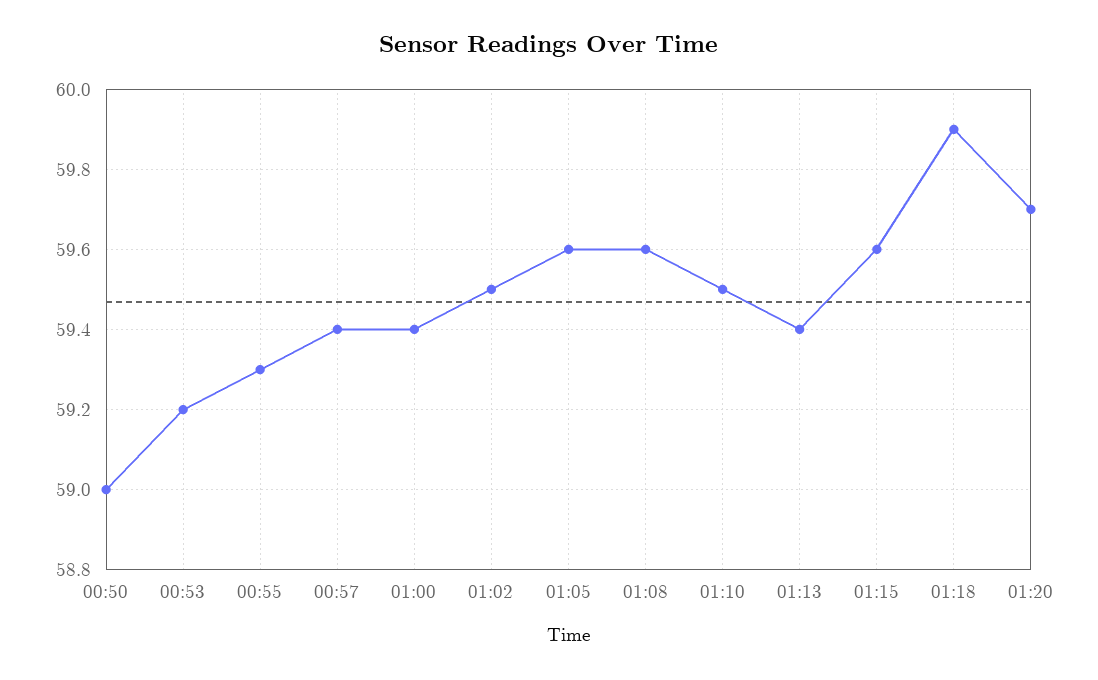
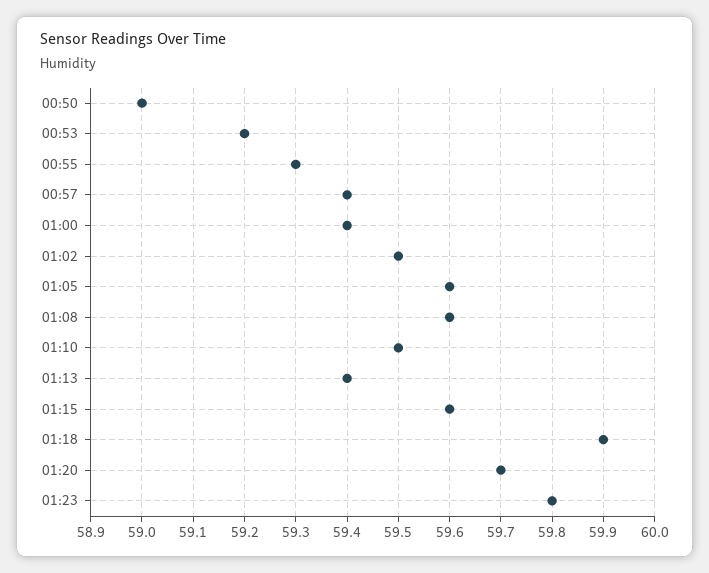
01:23: none -> 59.8

